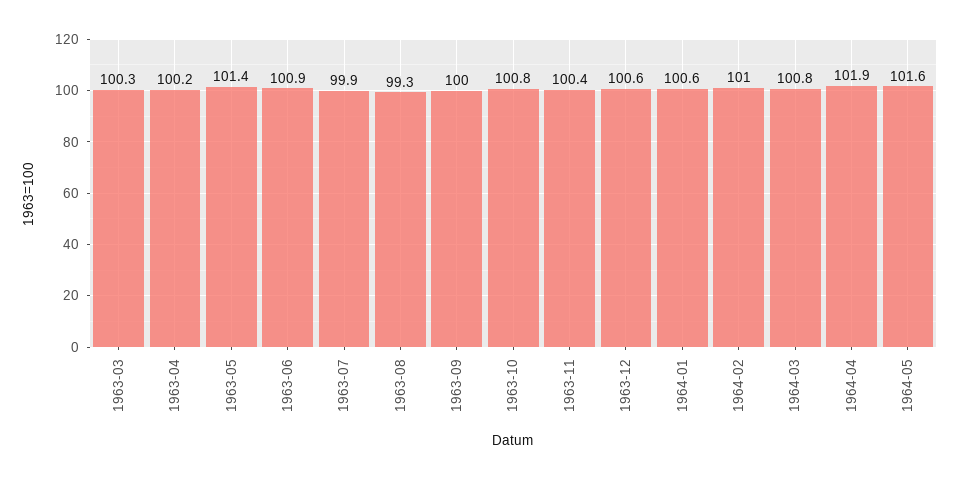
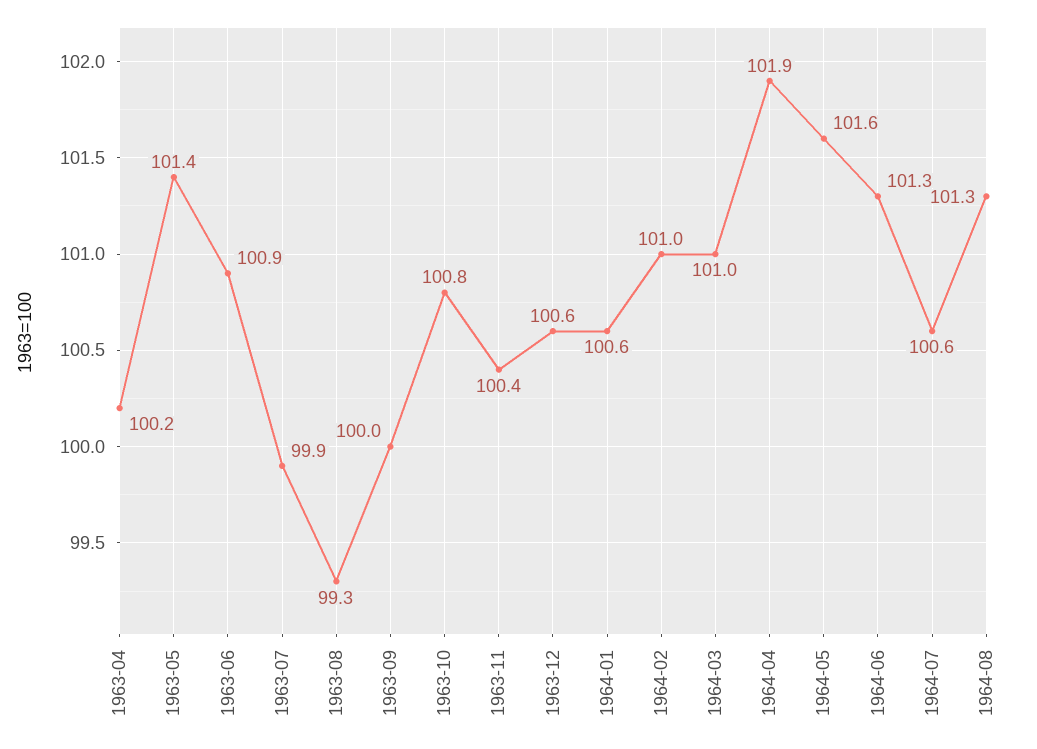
1963-03: 100.3 -> none
1964-03: 100.8 -> 101
1964-06: none -> 101.3
1964-07: none -> 100.6
1964-08: none -> 101.3

